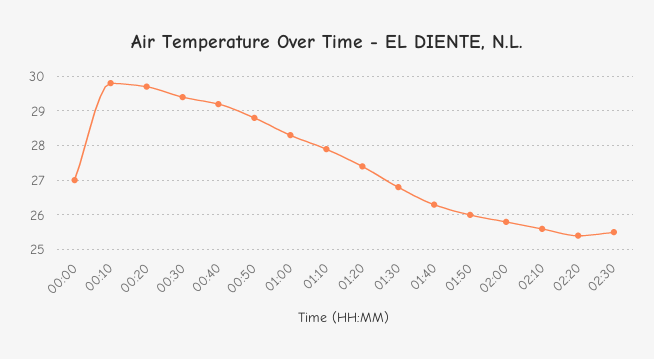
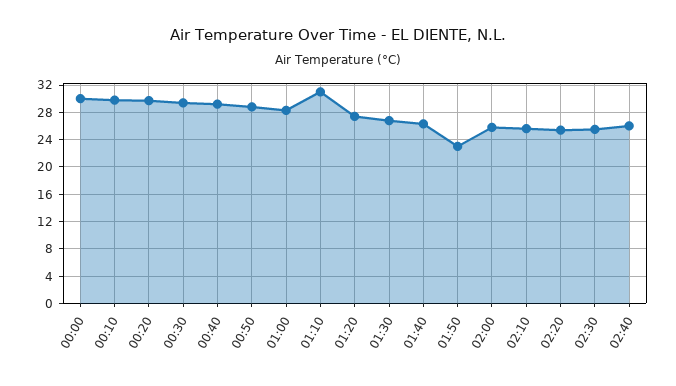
00:00: 27 -> 30
01:10: 28 -> 31
01:50: 26 -> 23
02:40: none -> 26

